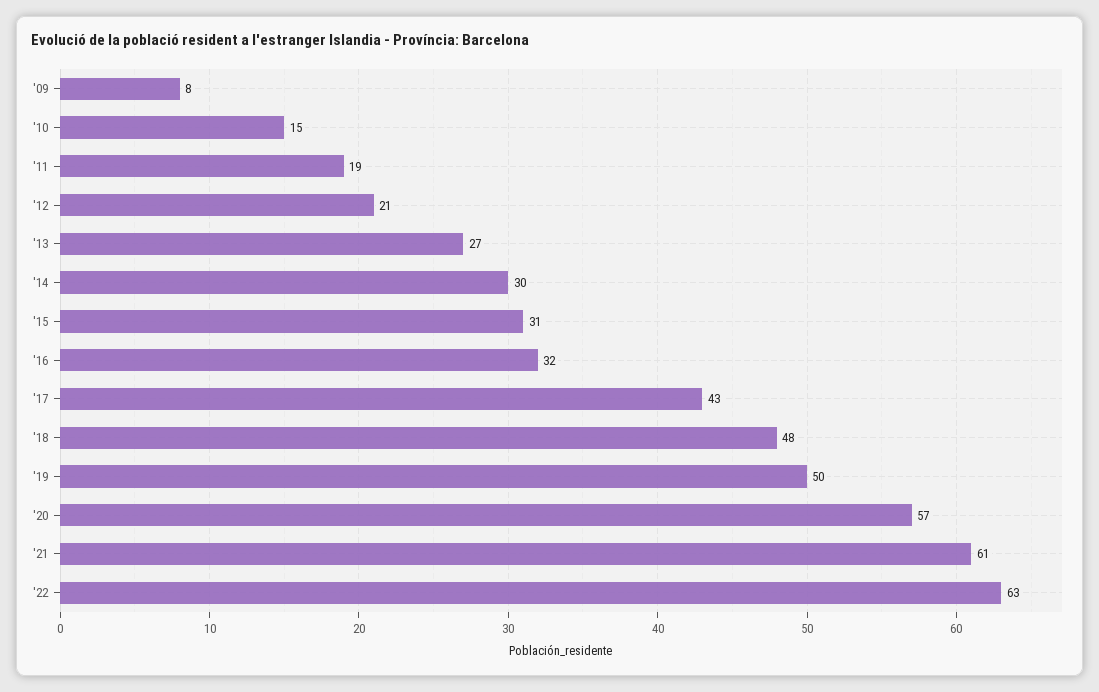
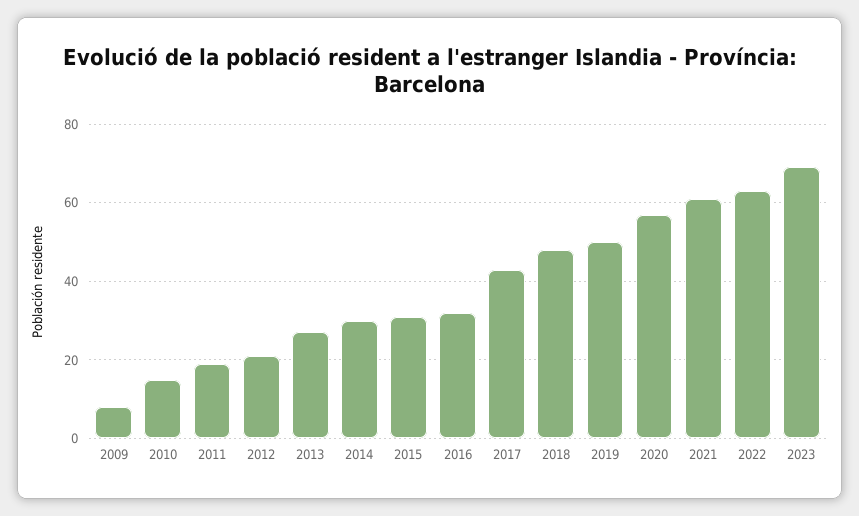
2023: none -> 70

